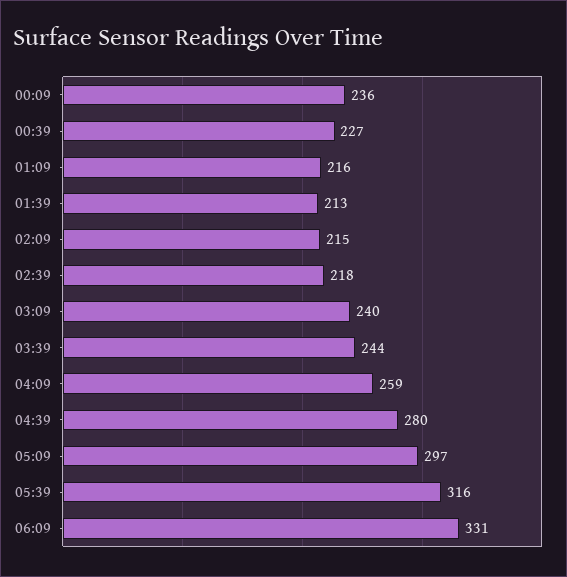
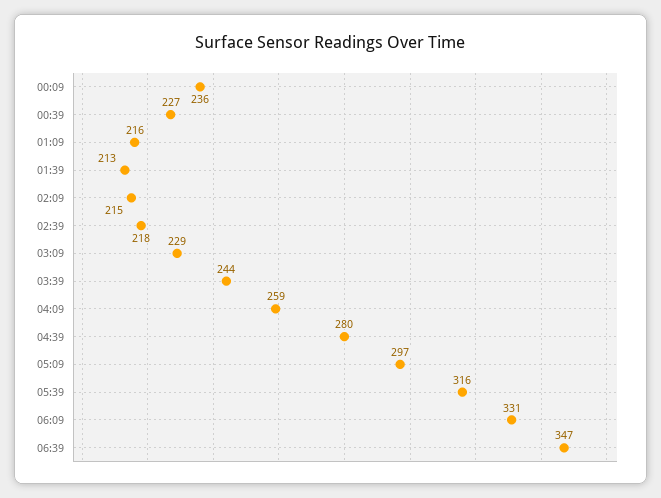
03:09: 240 -> 229
06:39: none -> 347

